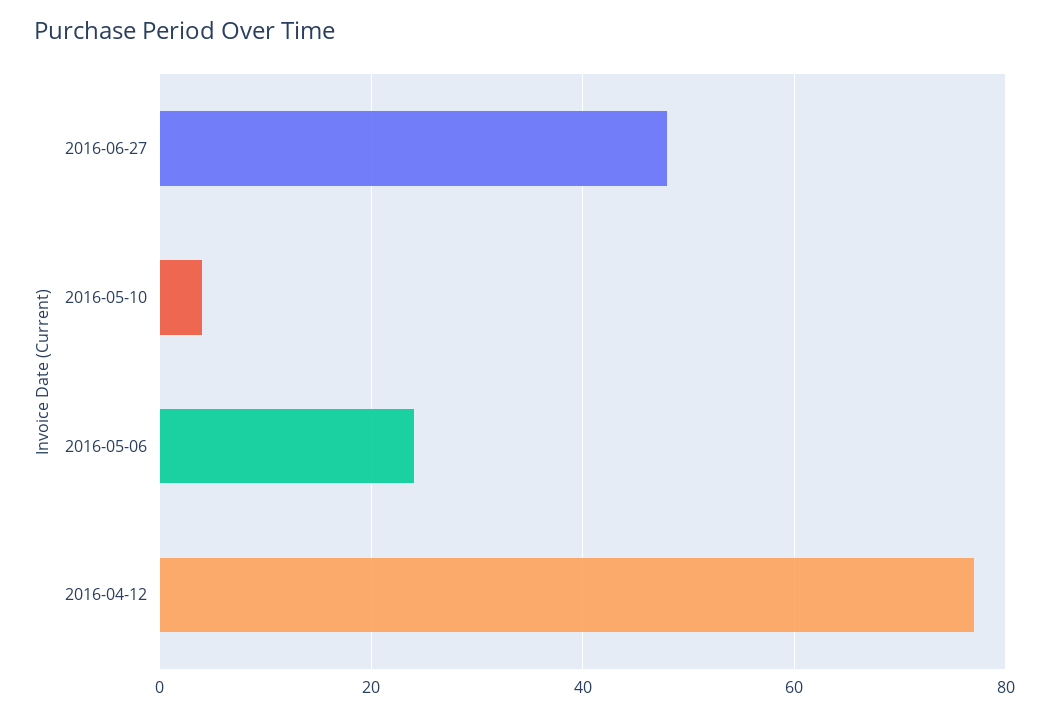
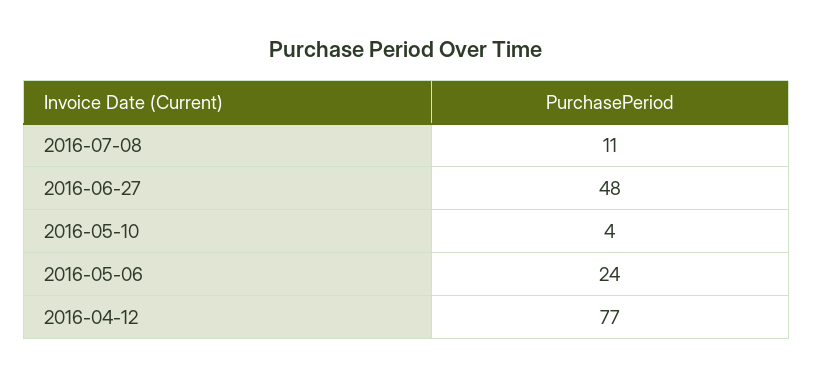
2016-07-08: none -> 11

